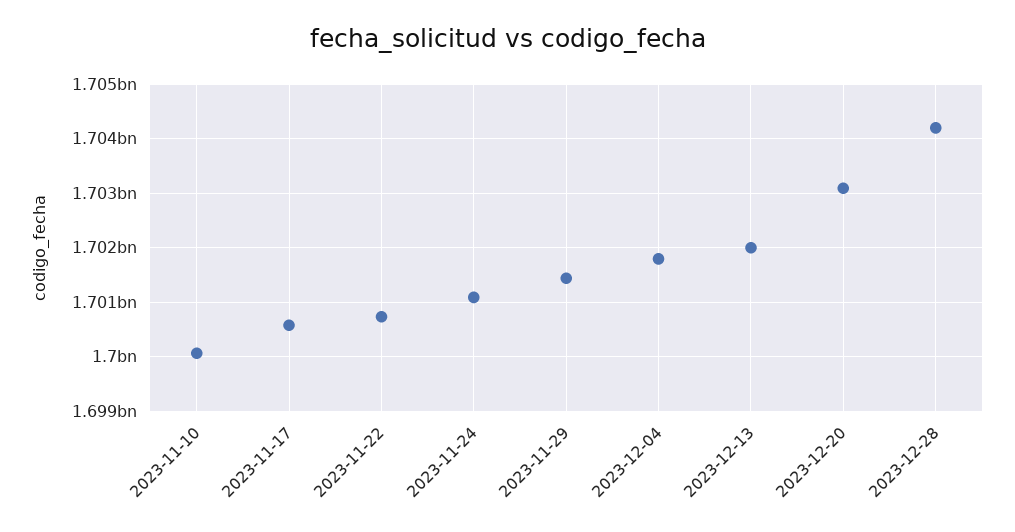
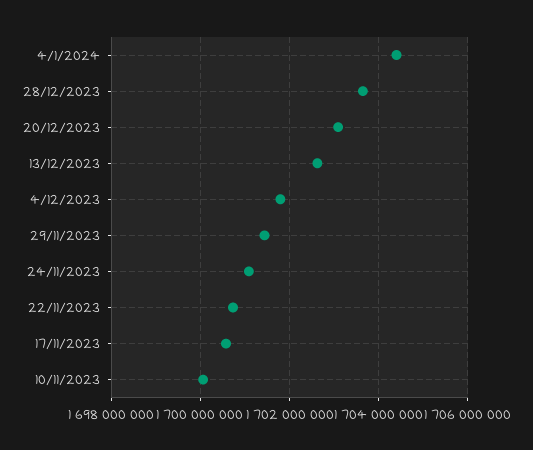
2023-12-13: 1702000000 -> 1702600000
2023-12-28: 1704200000 -> 1703600000
4/1/2024: none -> 1704400000

